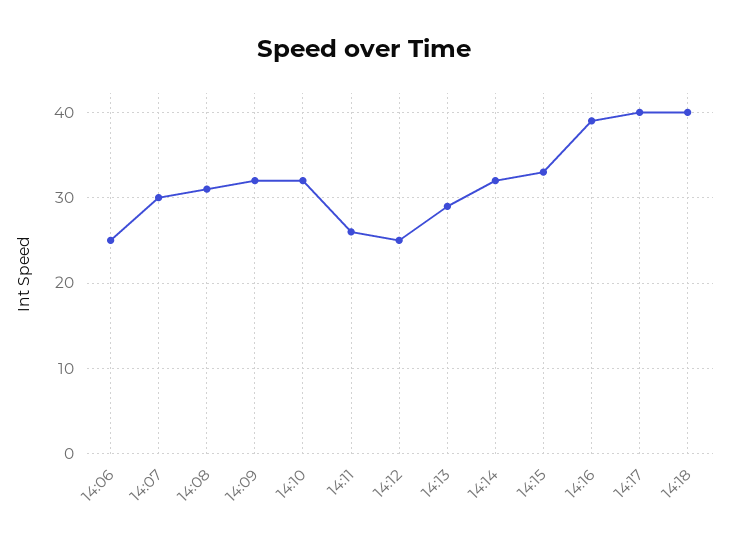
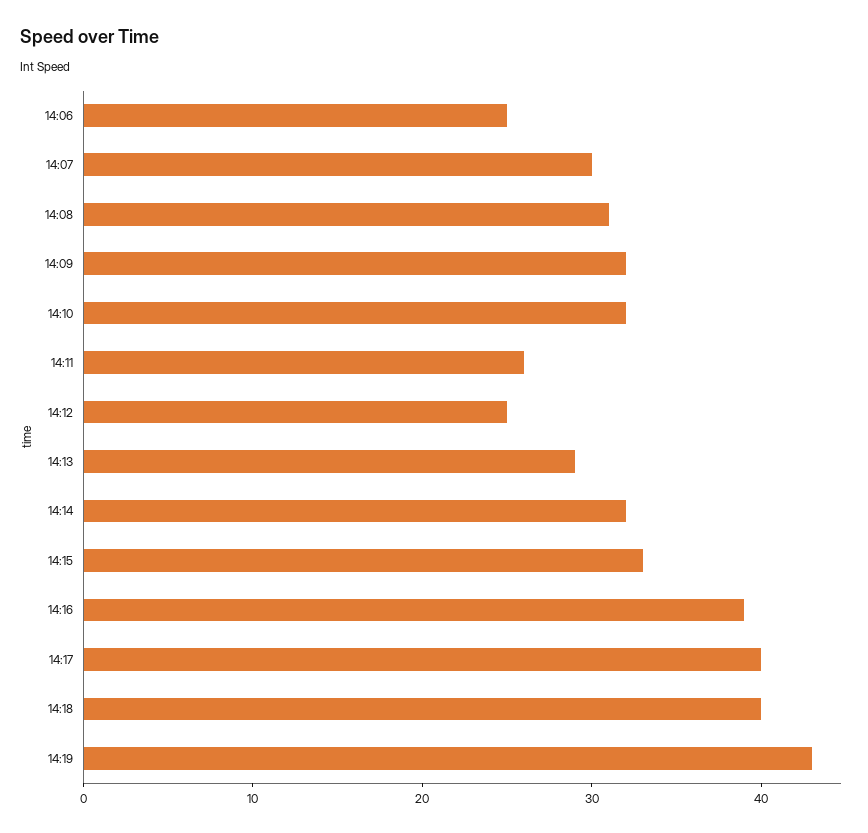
14:19: none -> 43

